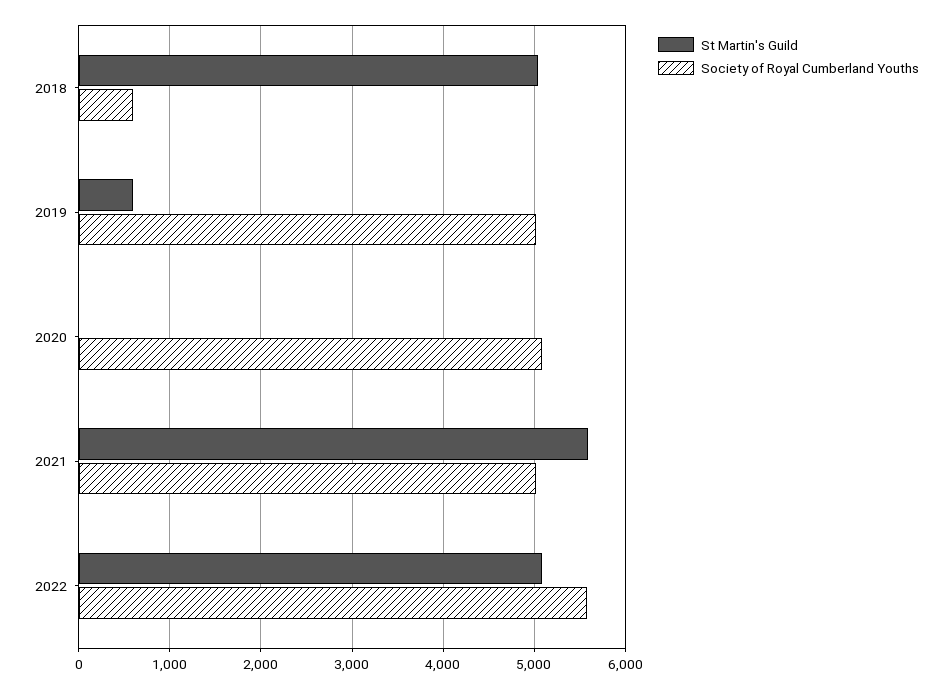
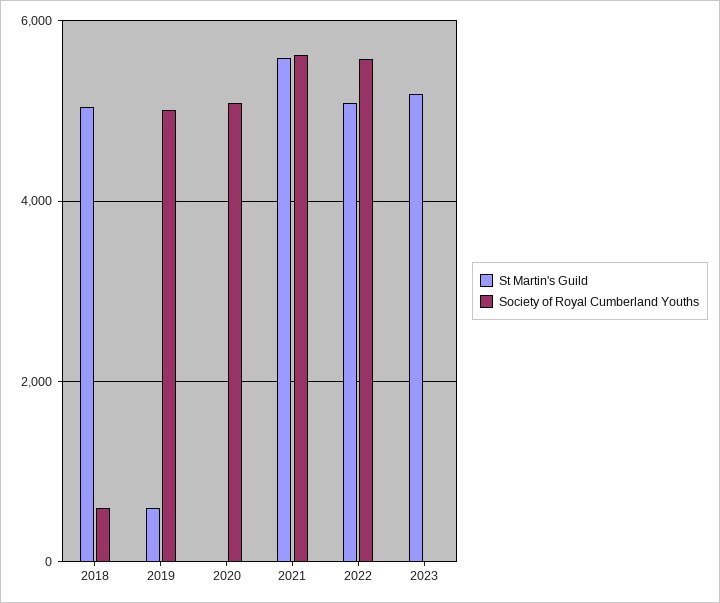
Society of Royal Cumberland Youths, 2021: 5000 -> 5600
St Martin's Guild, 2023: none -> 5200
Society of Royal Cumberland Youths, 2023: none -> 0

